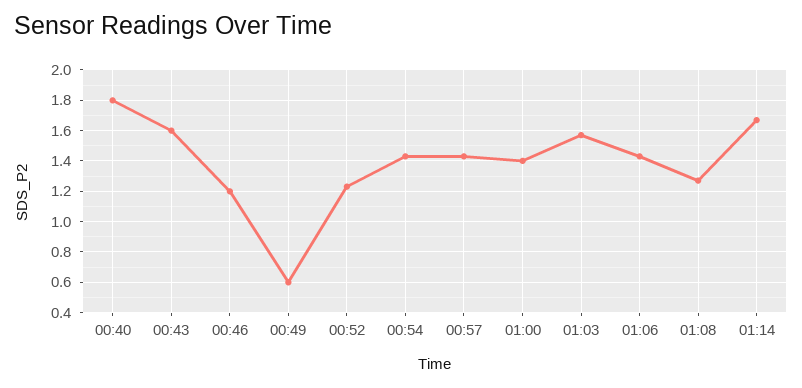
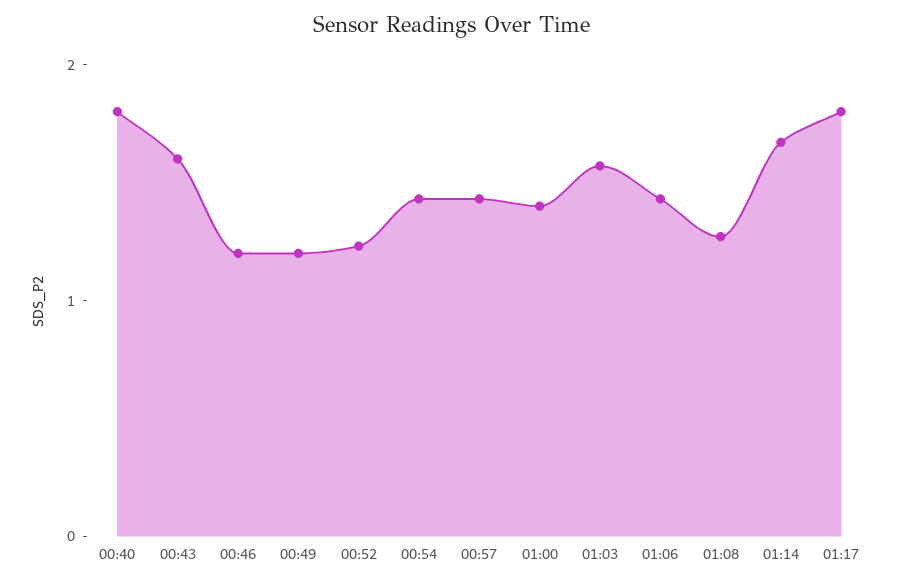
00:49: 0.6 -> 1.2
01:17: none -> 1.8

